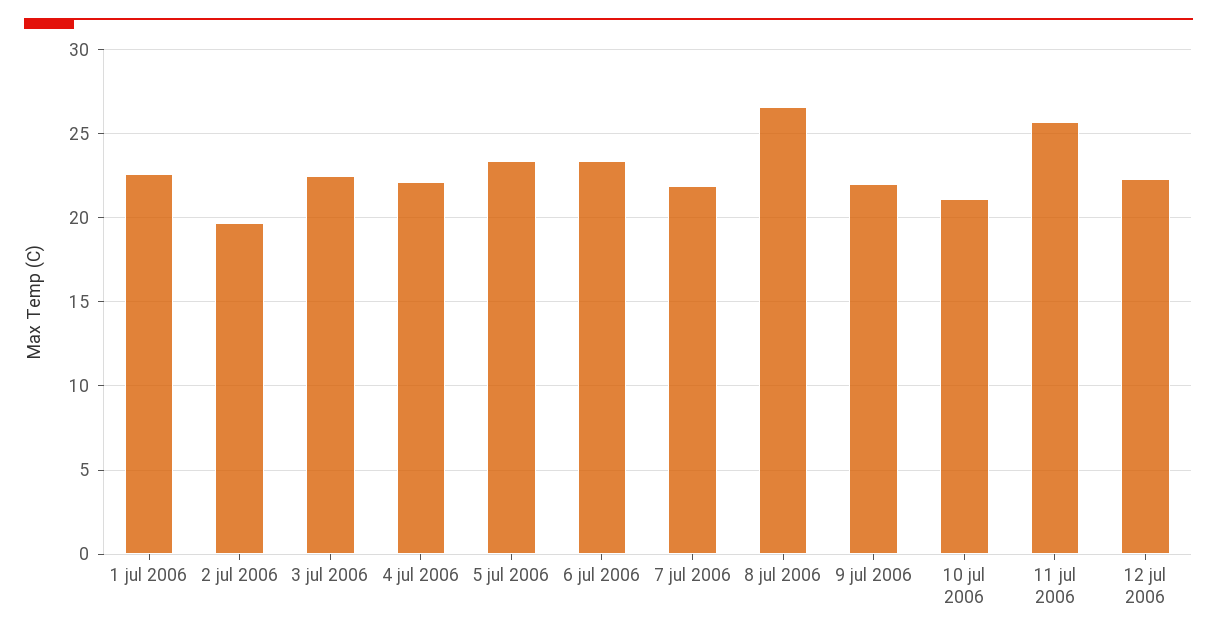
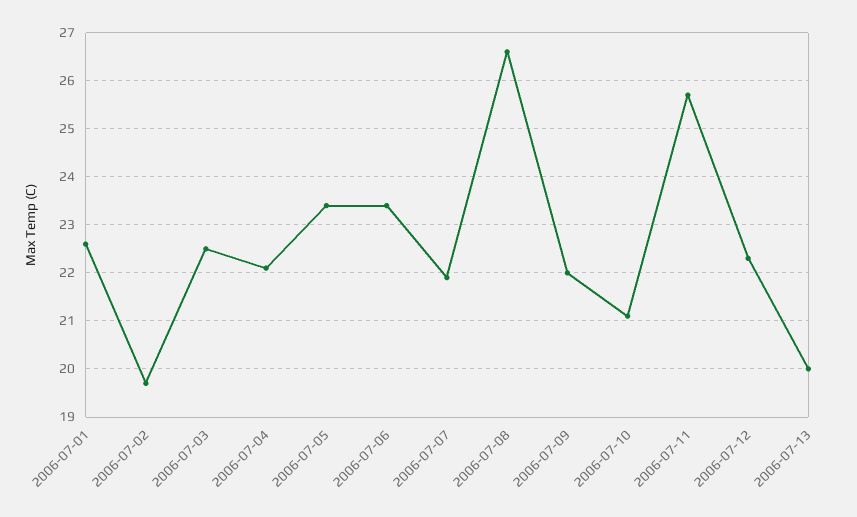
2006-07-13: none -> 20

